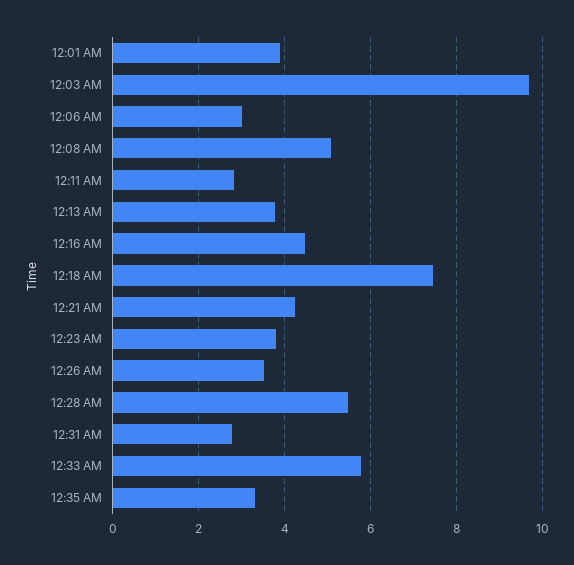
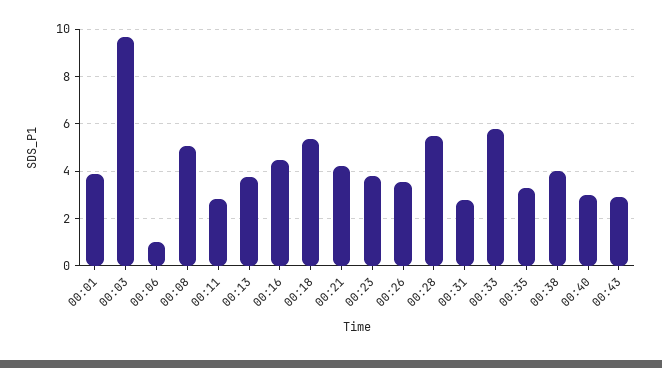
12:06 AM: 3 -> 1
12:18 AM: 7.4 -> 5.5
00:38: none -> 4
00:40: none -> 3
00:43: none -> 3

